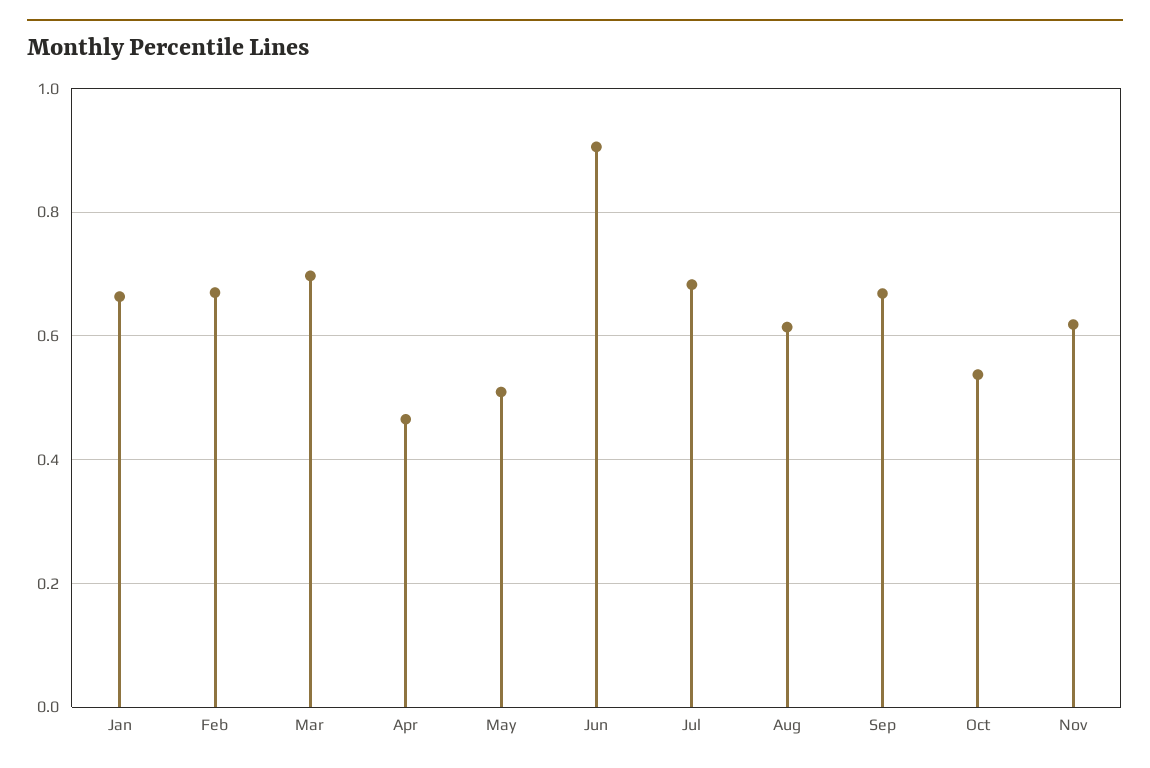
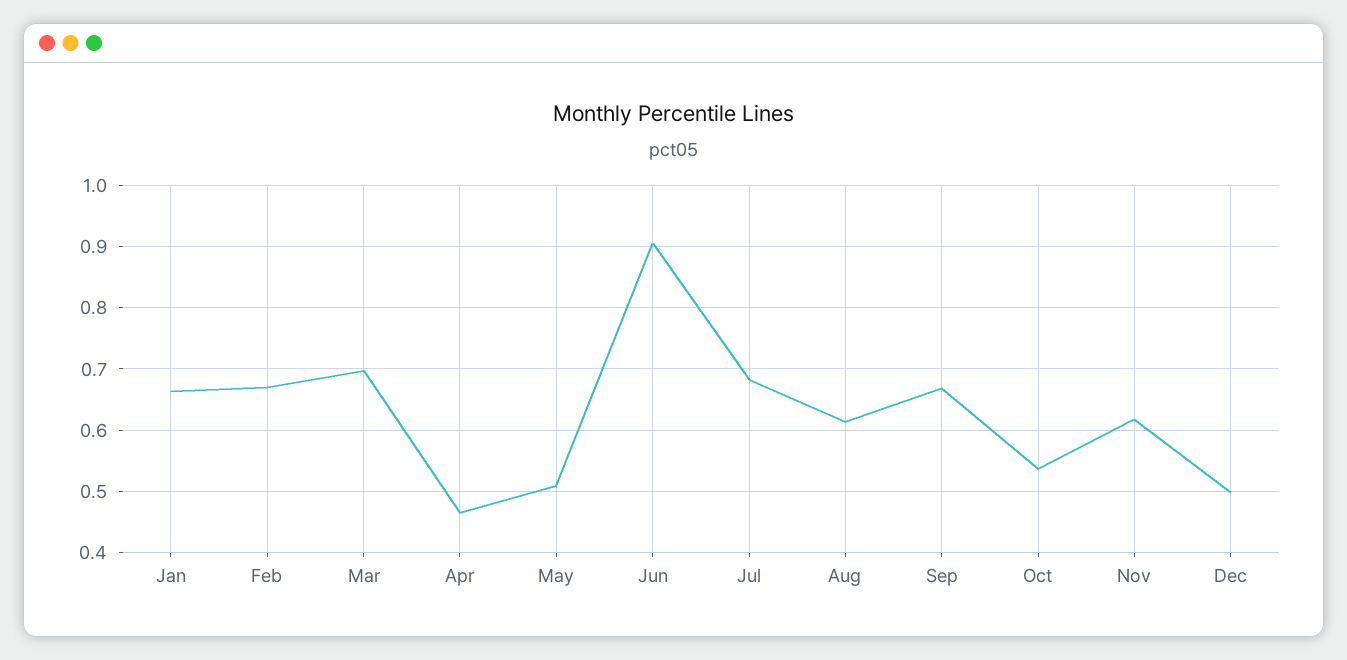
Dec: none -> 0.5

